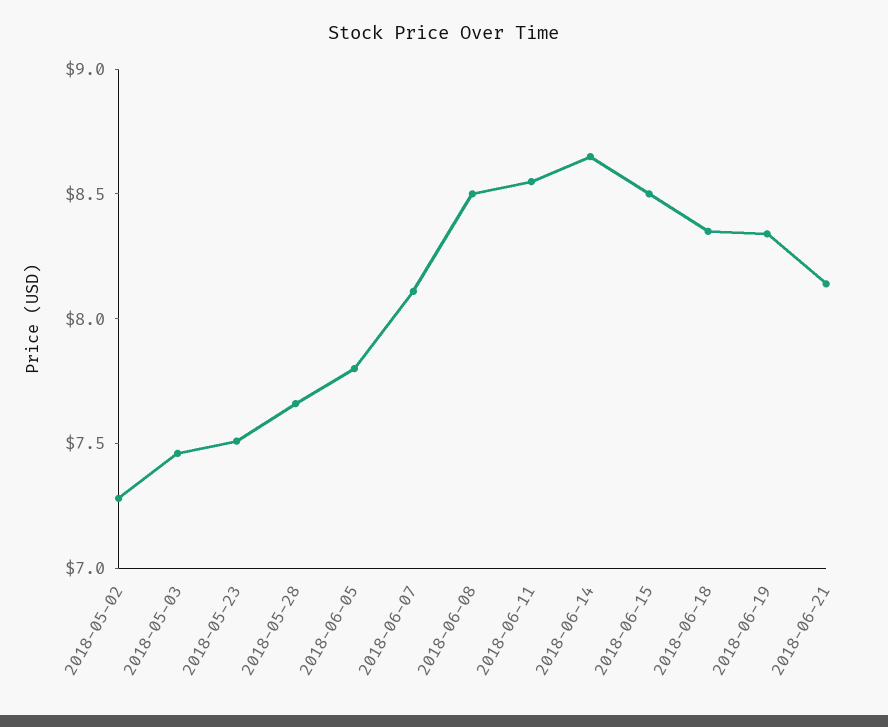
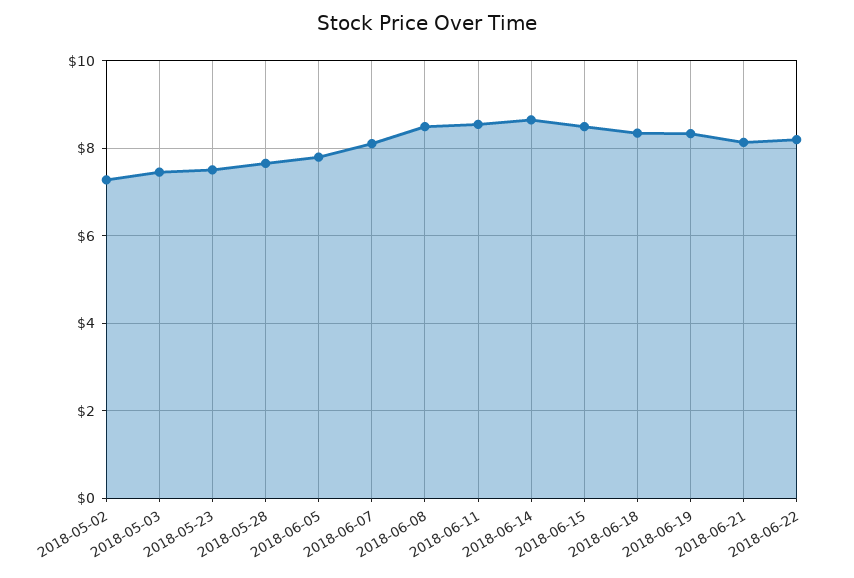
2018-06-22: none -> 8.2

